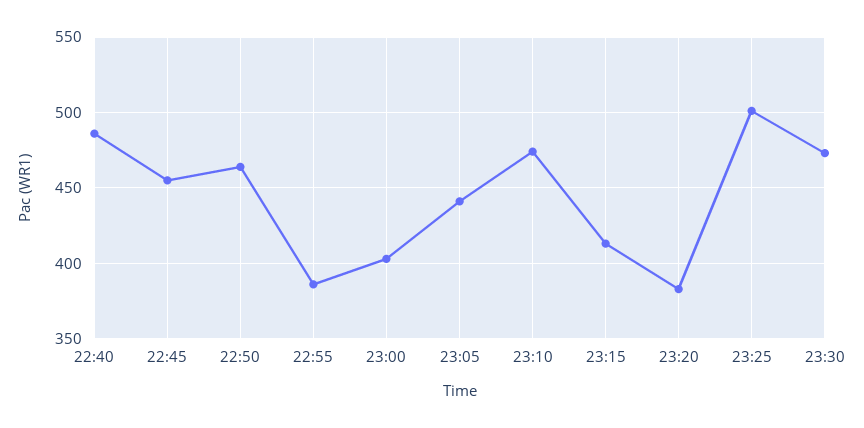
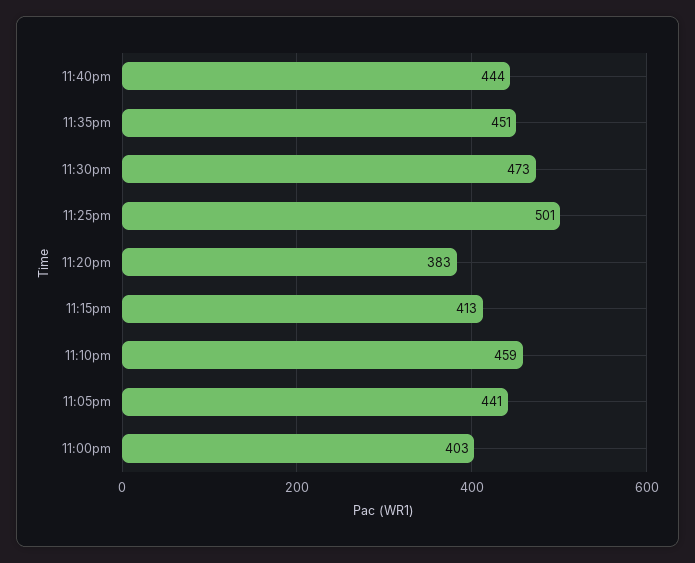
22:40: 485 -> none
22:45: 455 -> none
22:50: 465 -> none
22:55: 385 -> none
23:10: 475 -> 459
11:40pm: none -> 444
11:35pm: none -> 451

